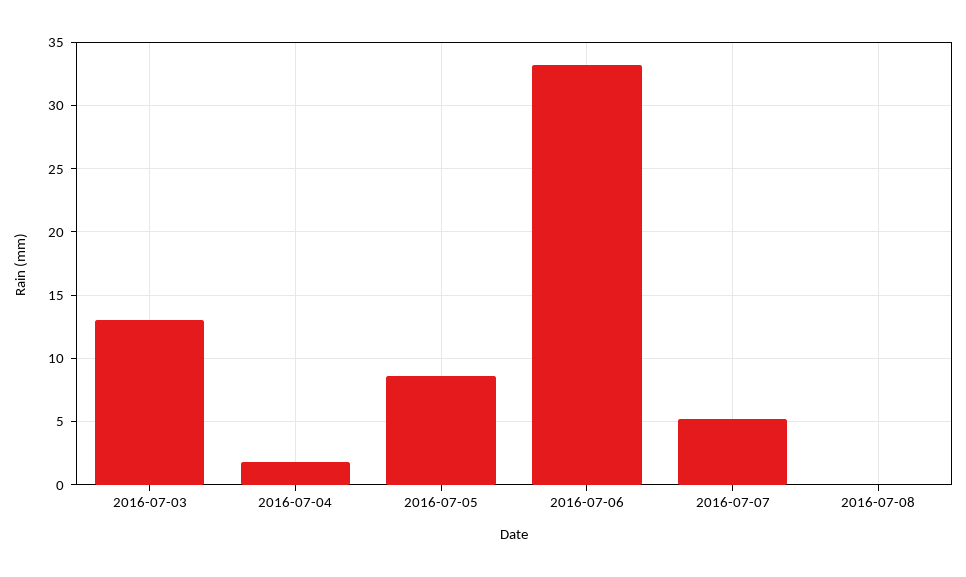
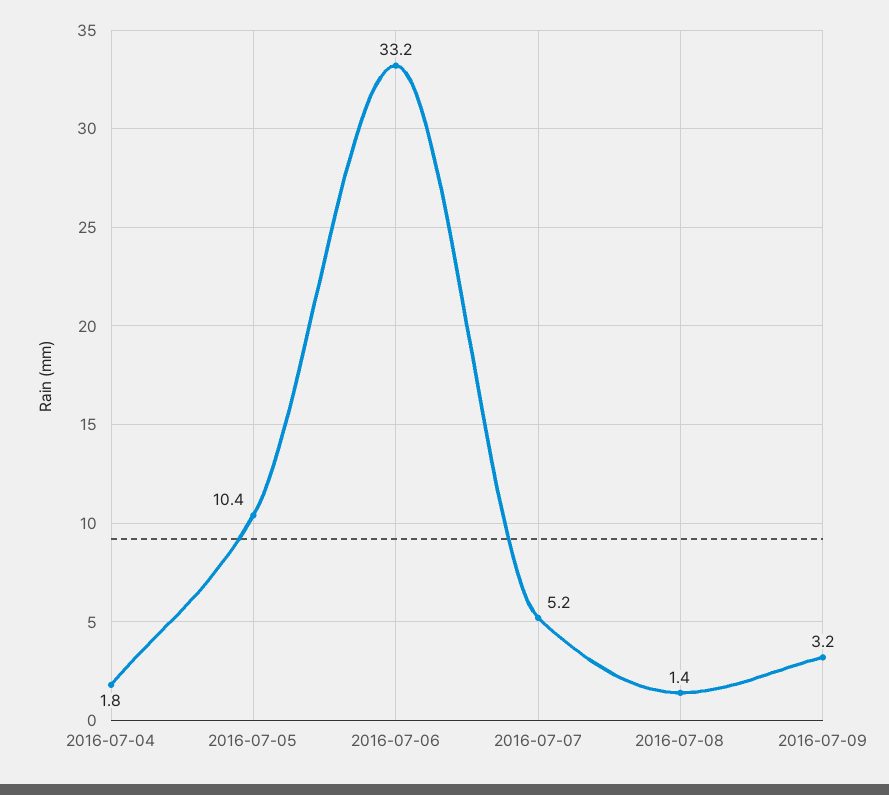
2016-07-03: 13 -> none
2016-07-05: 8.5 -> 10.4
2016-07-08: 0 -> 1.4
2016-07-09: none -> 3.2

